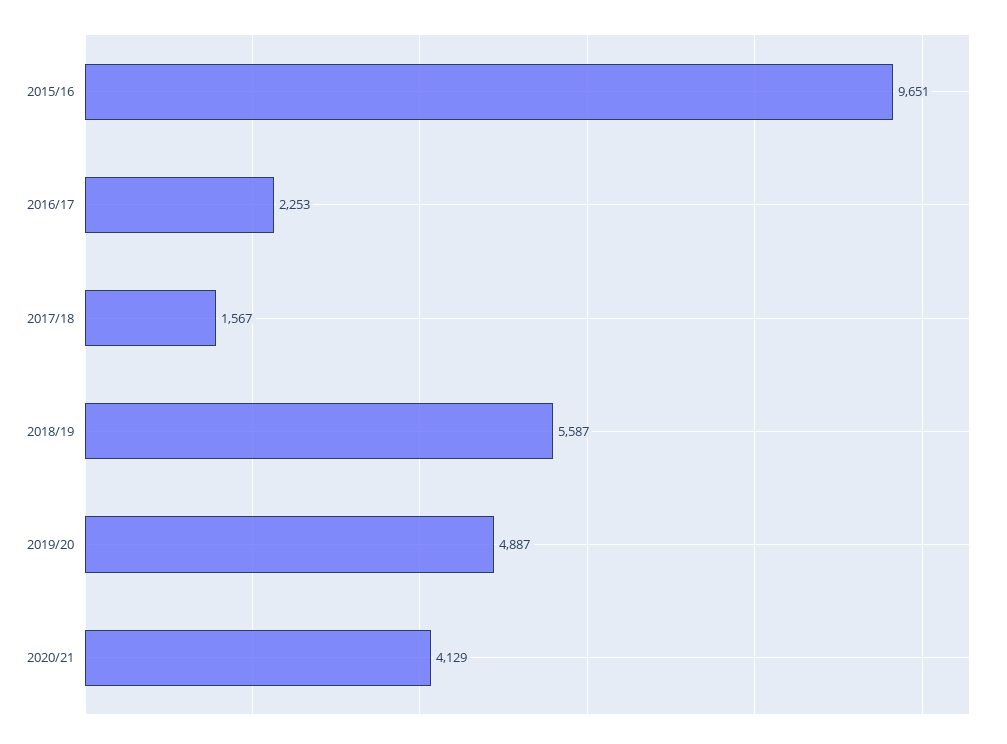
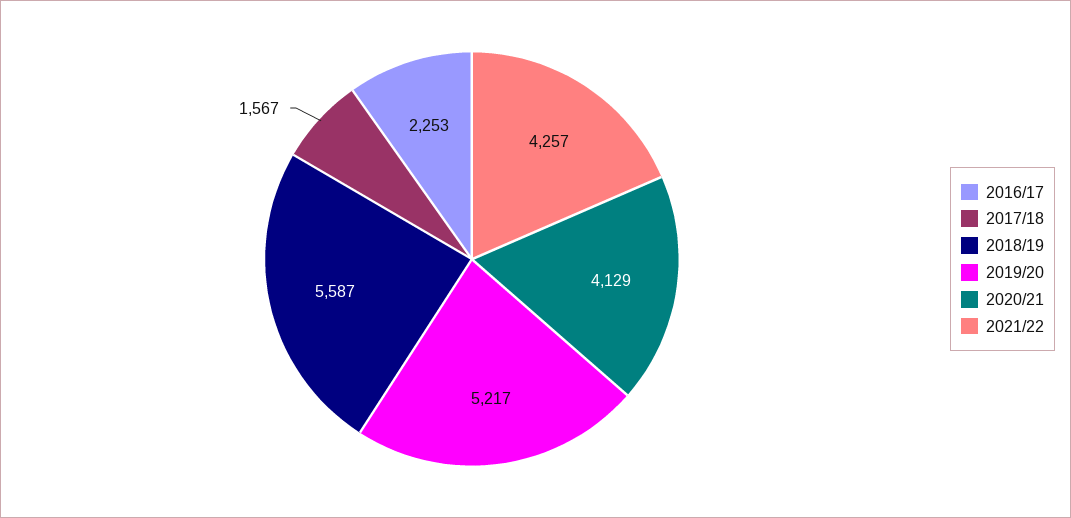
2015/16: 9651 -> none
2019/20: 4887 -> 5217
2021/22: none -> 4257

